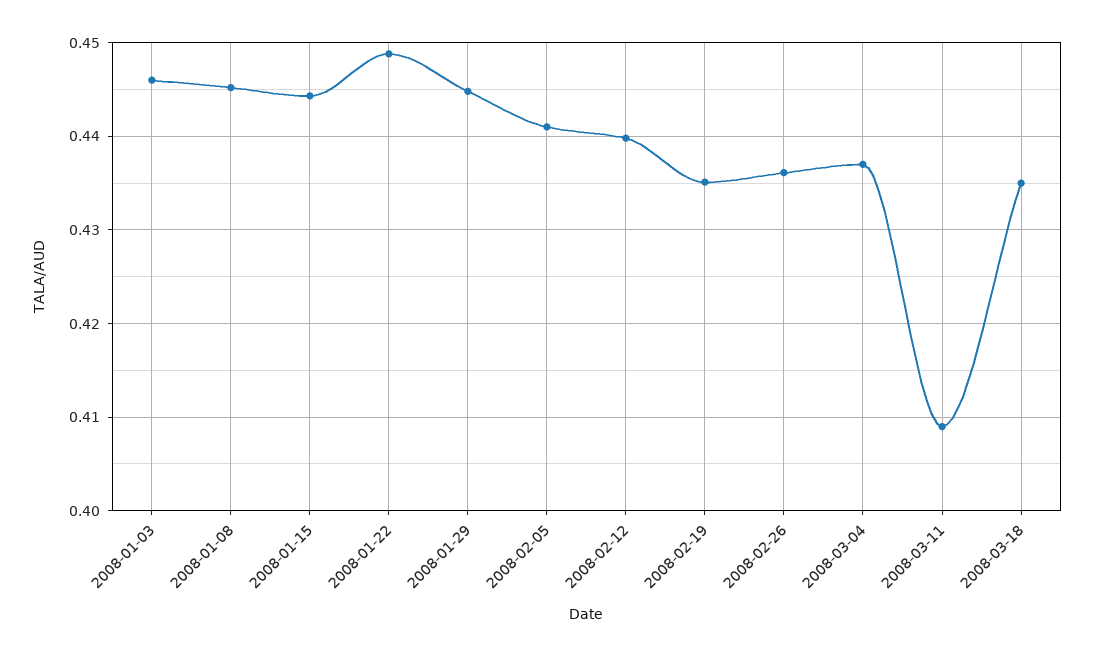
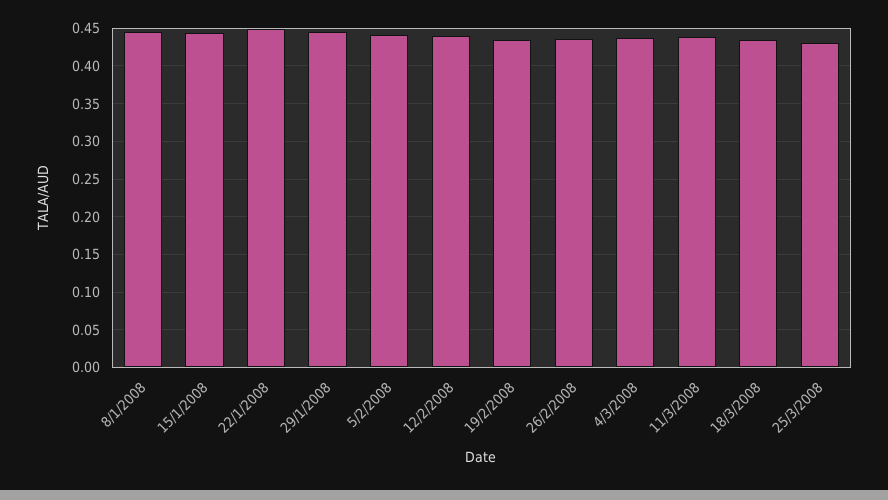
2008-01-03: 0.446 -> none
2008-03-11: 0.409 -> 0.44
25/3/2008: none -> 0.43

